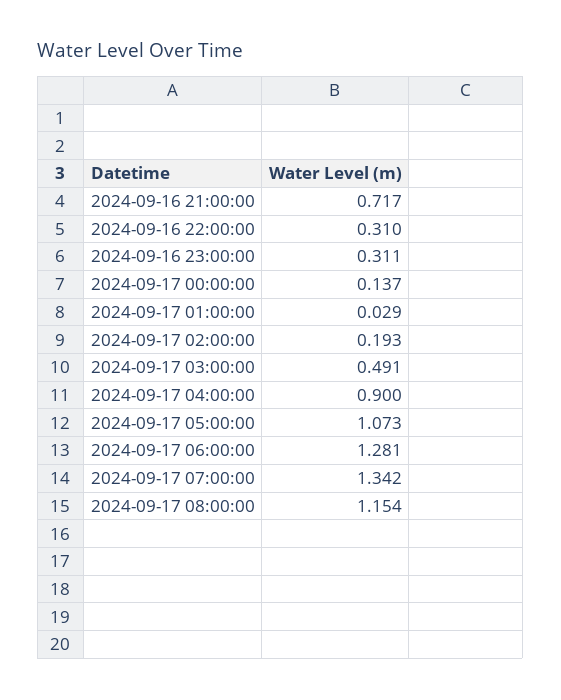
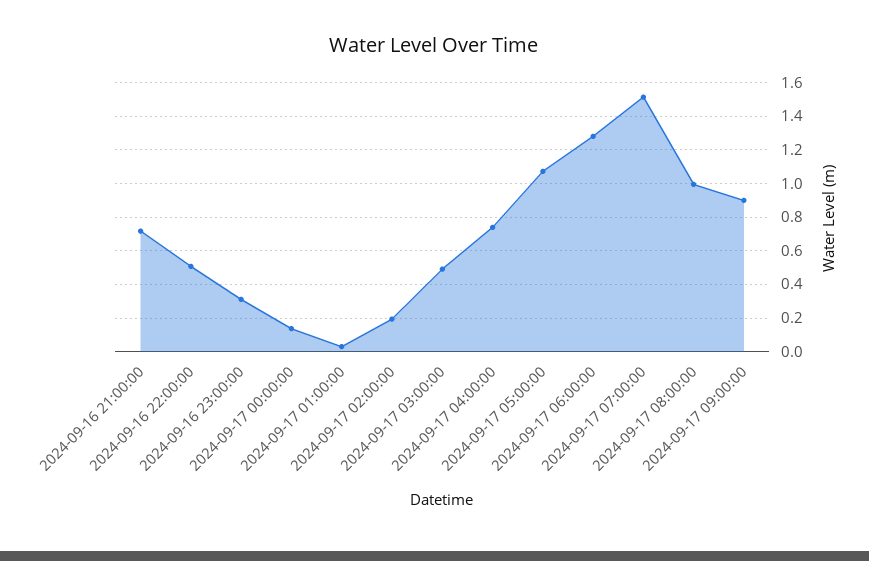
2024-09-16 22:00:00: 0.31 -> 0.5
2024-09-17 04:00:00: 0.9 -> 0.75
2024-09-17 07:00:00: 1.342 -> 1.5
2024-09-17 08:00:00: 1.154 -> 1
2024-09-17 09:00:00: none -> 0.9

